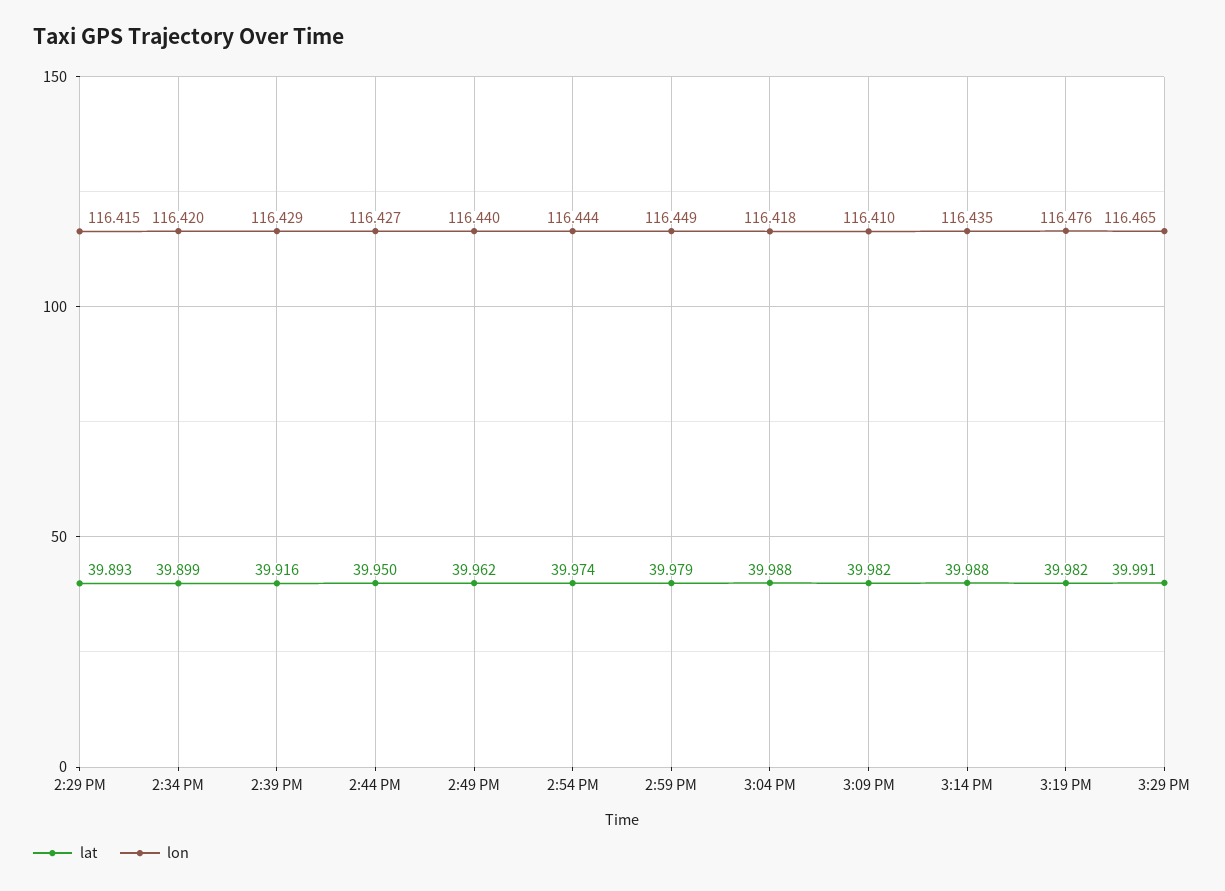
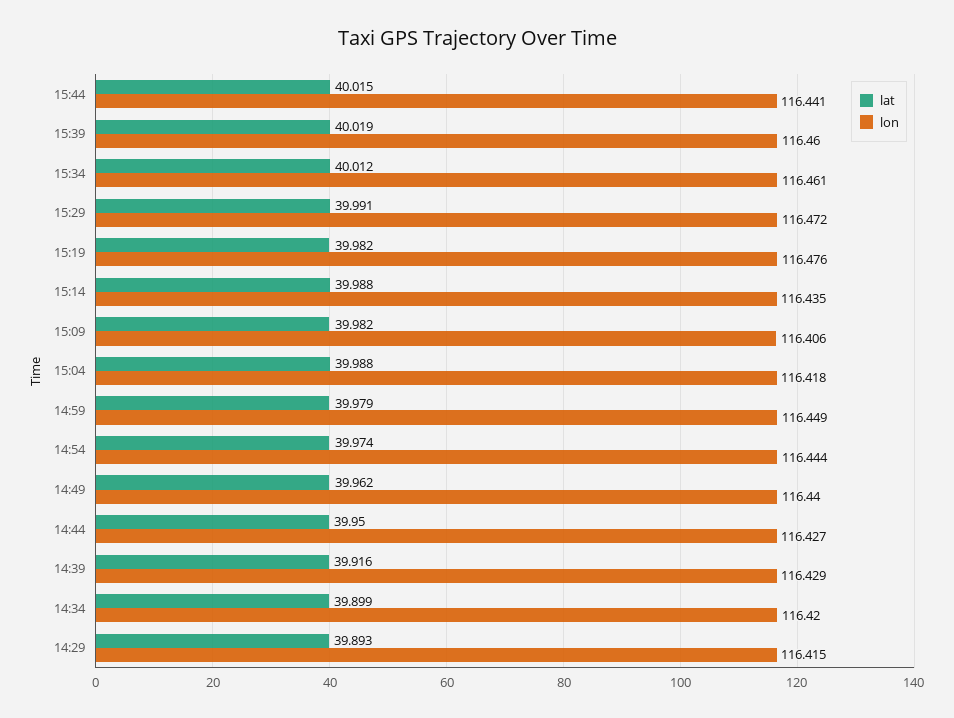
lon, 3:09 PM: 116.41 -> 116.406
lon, 3:29 PM: 116.465 -> 116.472
lat, 15:44: none -> 40.015
lon, 15:44: none -> 116.441
lat, 15:39: none -> 40.019
lon, 15:39: none -> 116.46
lat, 15:34: none -> 40.012
lon, 15:34: none -> 116.461

